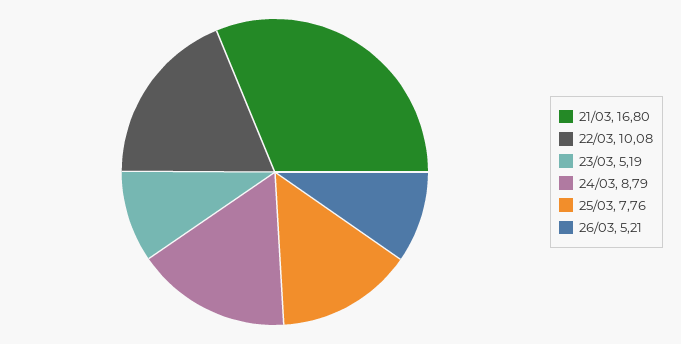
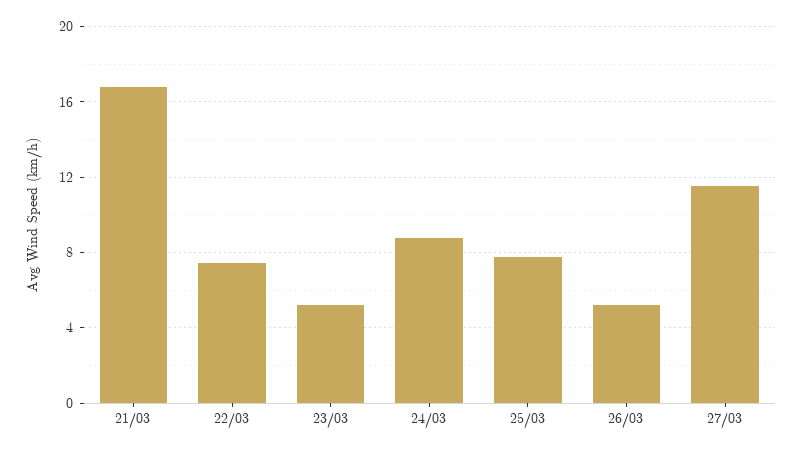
22/03: 10.08 -> 7.5
27/03: none -> 11.5

